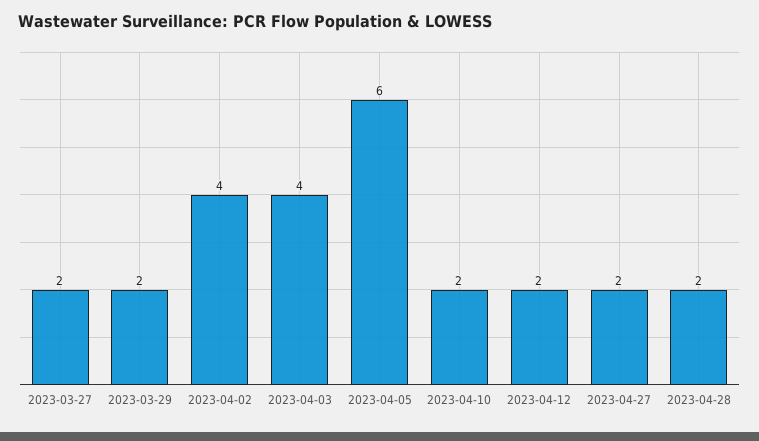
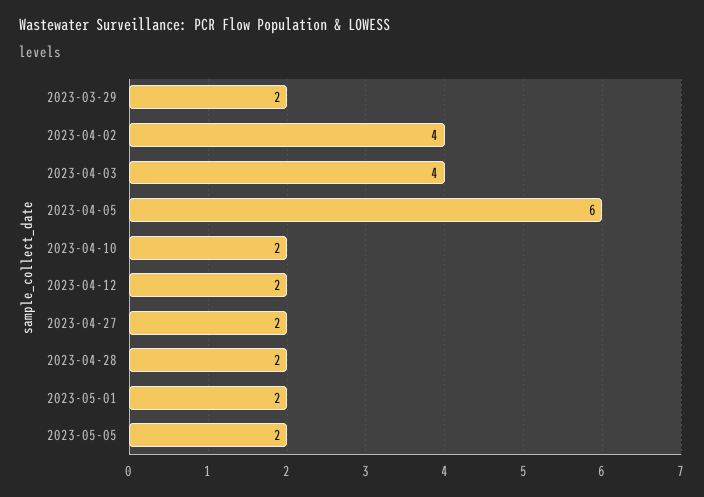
2023-03-27: 2 -> none
2023-05-01: none -> 2
2023-05-05: none -> 2

